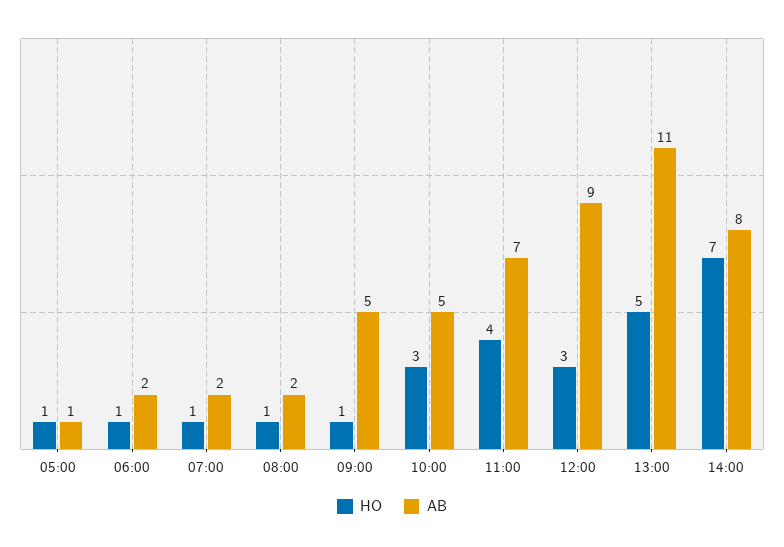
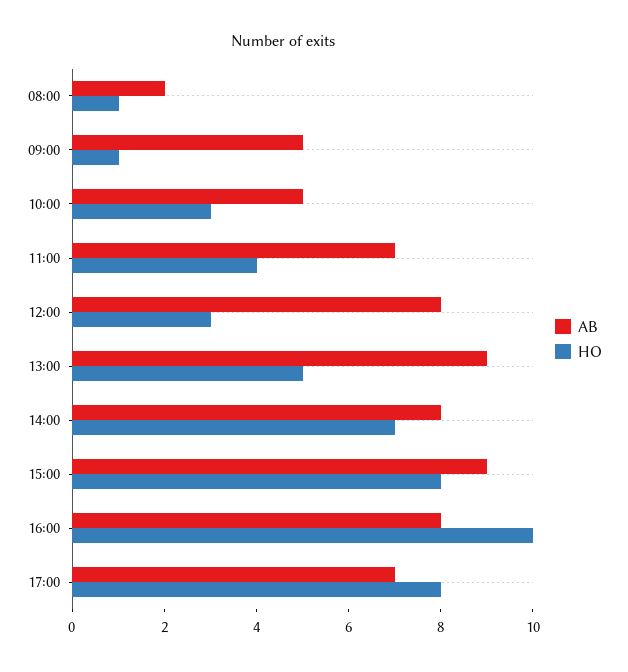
HO, 05:00: 1 -> none
AB, 05:00: 1 -> none
HO, 06:00: 1 -> none
AB, 06:00: 2 -> none
HO, 07:00: 1 -> none
AB, 07:00: 2 -> none
AB, 12:00: 9 -> 8
AB, 13:00: 11 -> 9
AB, 15:00: none -> 9
HO, 15:00: none -> 8
AB, 16:00: none -> 8
HO, 16:00: none -> 10
AB, 17:00: none -> 7
HO, 17:00: none -> 8

